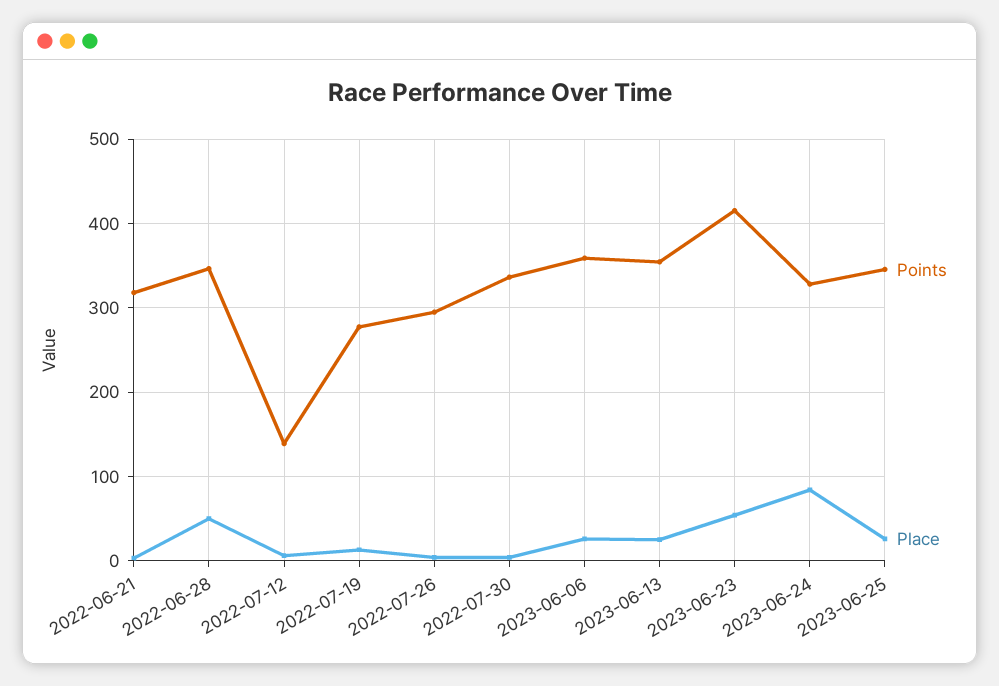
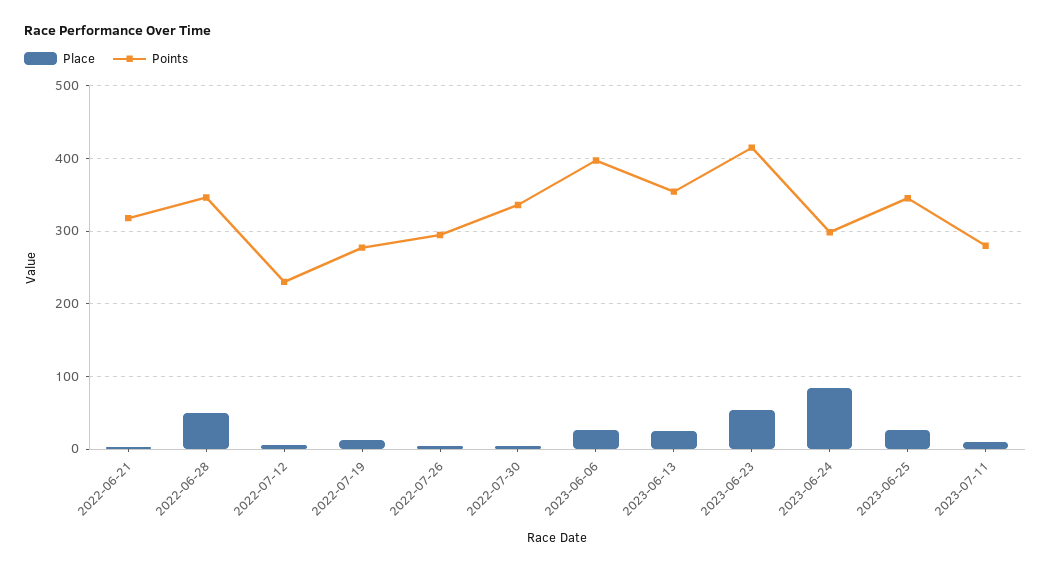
Points, 2022-07-12: 140 -> 230
Points, 2023-06-06: 360 -> 400
Points, 2023-06-24: 330 -> 300
Place, 2023-07-11: none -> 10
Points, 2023-07-11: none -> 280

